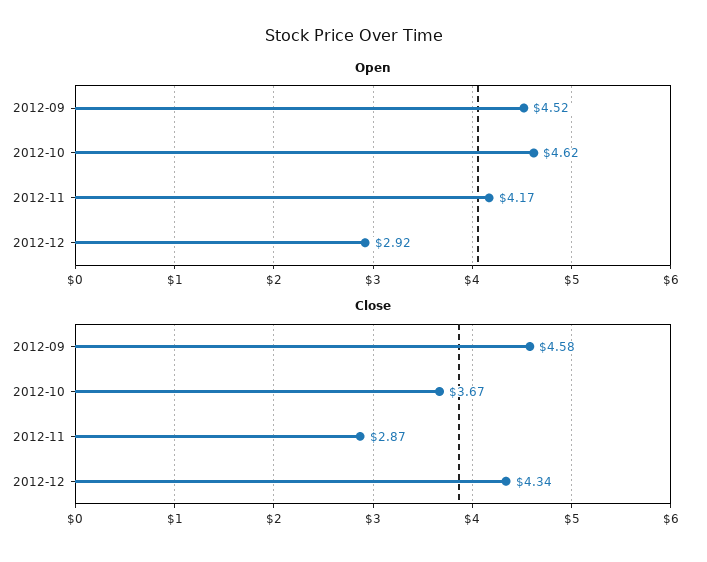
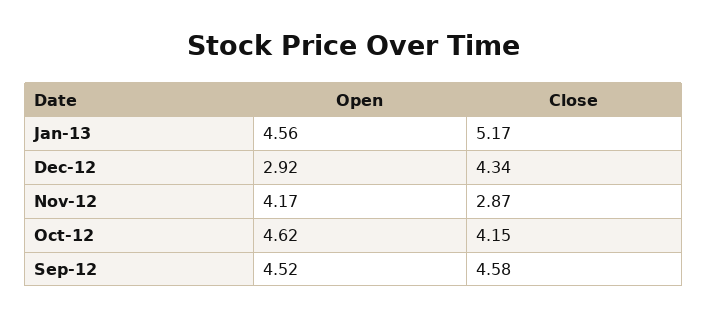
Close, 2012-10: 3.67 -> 4.15
Open, Jan-13: none -> 4.56
Close, Jan-13: none -> 5.17

